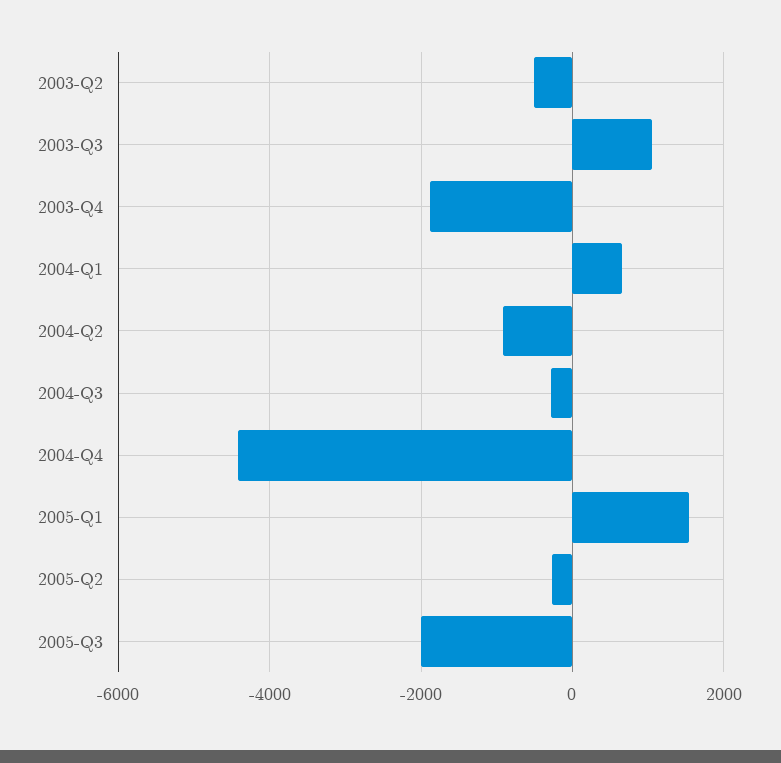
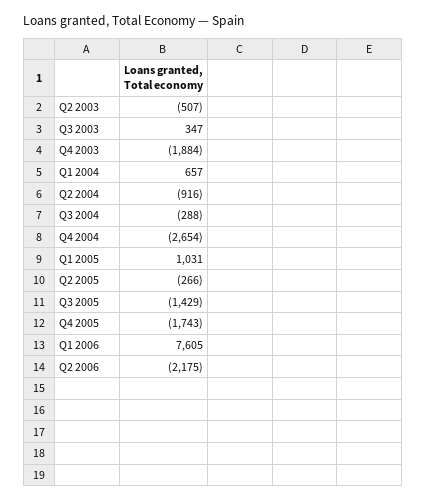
2003-Q3: 1000 -> 347
2004-Q4: -4400 -> -2654
2005-Q1: 1600 -> 1031
2005-Q3: -2000 -> -1429
Q4 2005: none -> -1743
Q1 2006: none -> 7605
Q2 2006: none -> -2175

